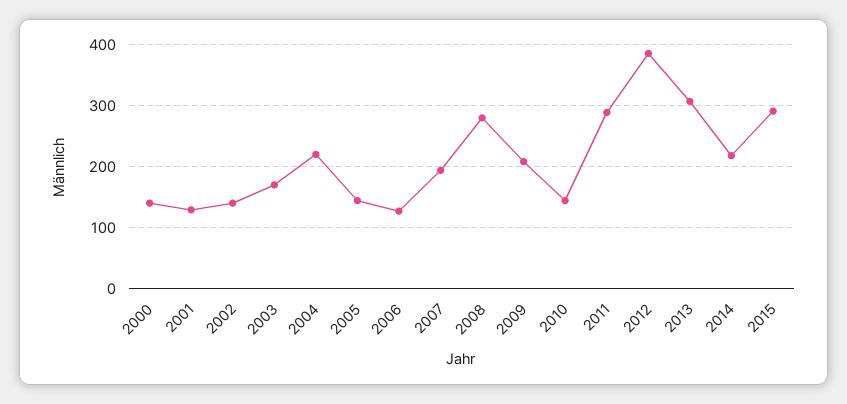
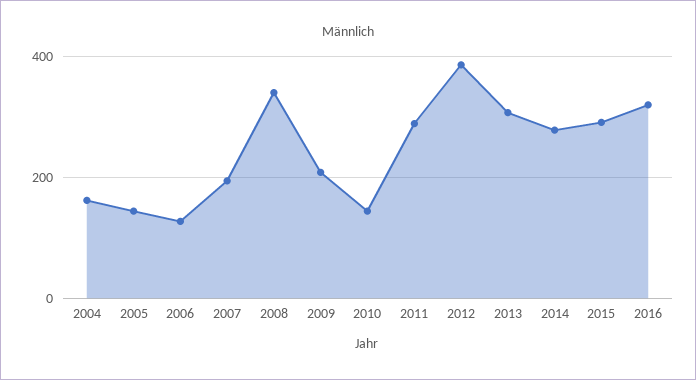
2000: 140 -> none
2001: 130 -> none
2002: 140 -> none
2003: 170 -> none
2004: 220 -> 160
2008: 280 -> 340
2014: 220 -> 280
2016: none -> 320

